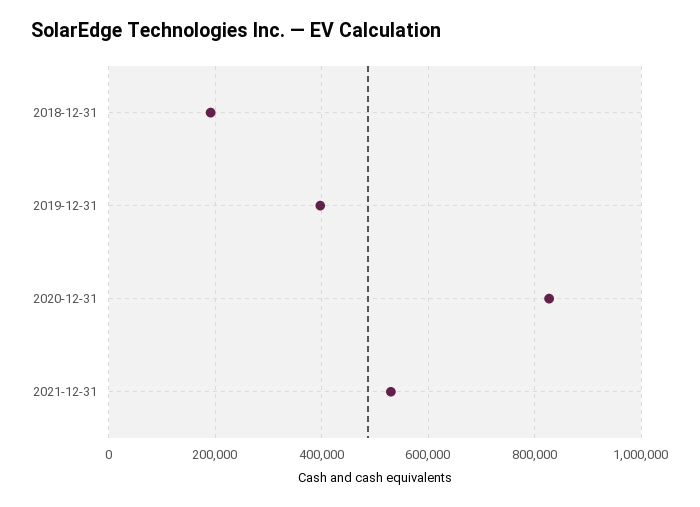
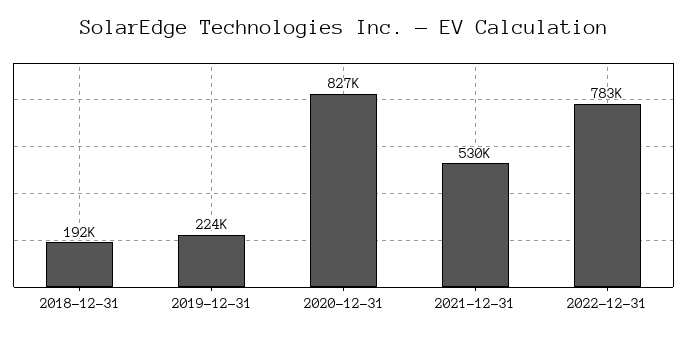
2019-12-31: 400000 -> 224000
2022-12-31: none -> 783000

